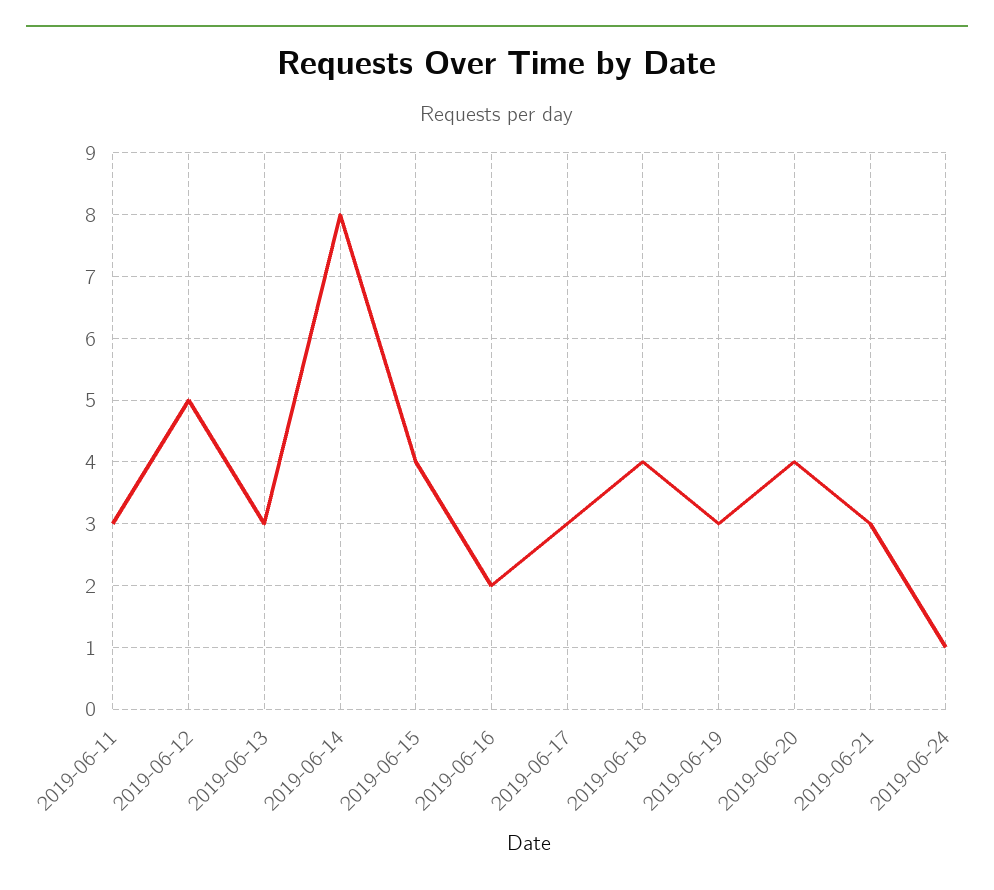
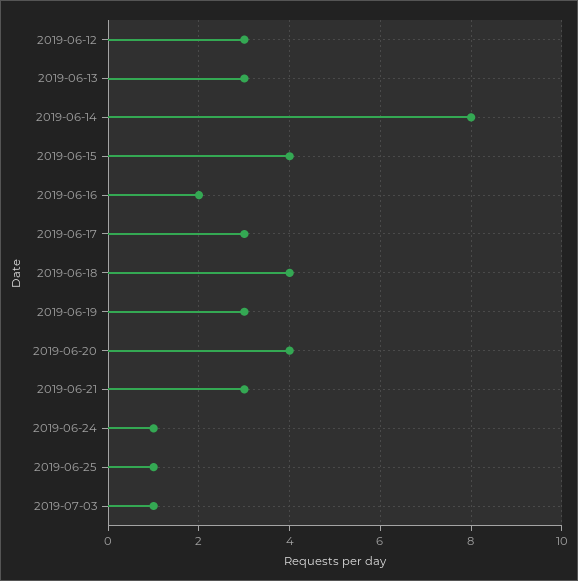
2019-06-11: 3 -> none
2019-06-12: 5 -> 3
2019-06-25: none -> 1
2019-07-03: none -> 1

